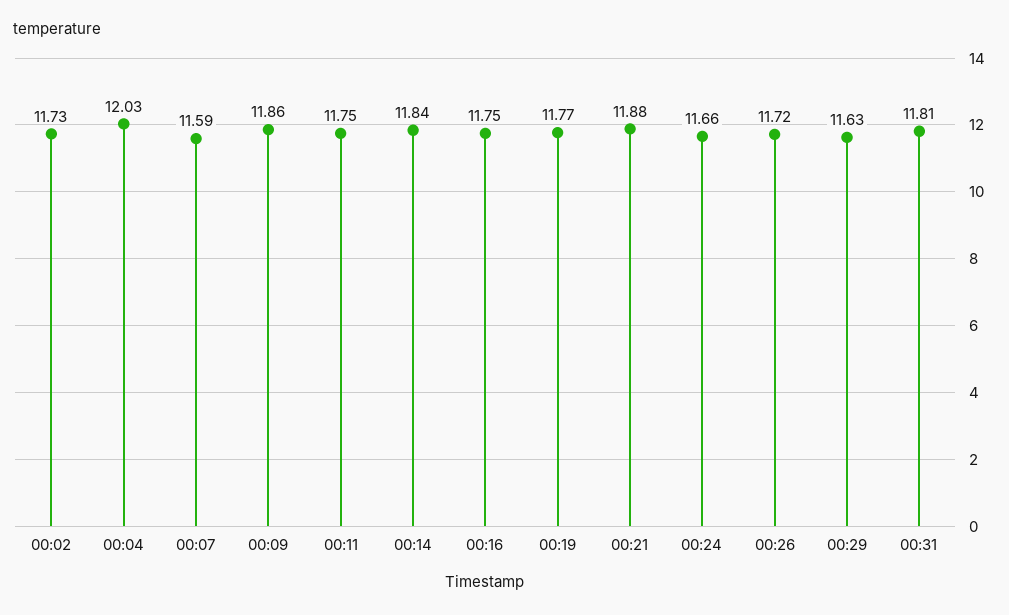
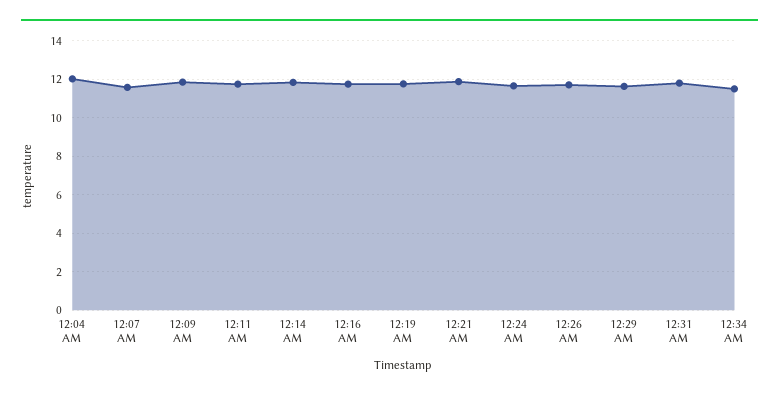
00:02: 11.73 -> none
12:34 AM: none -> 11.5

